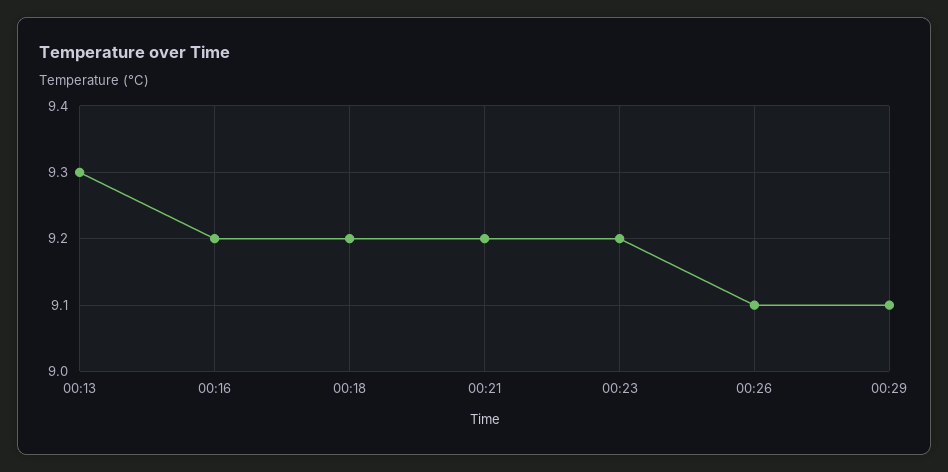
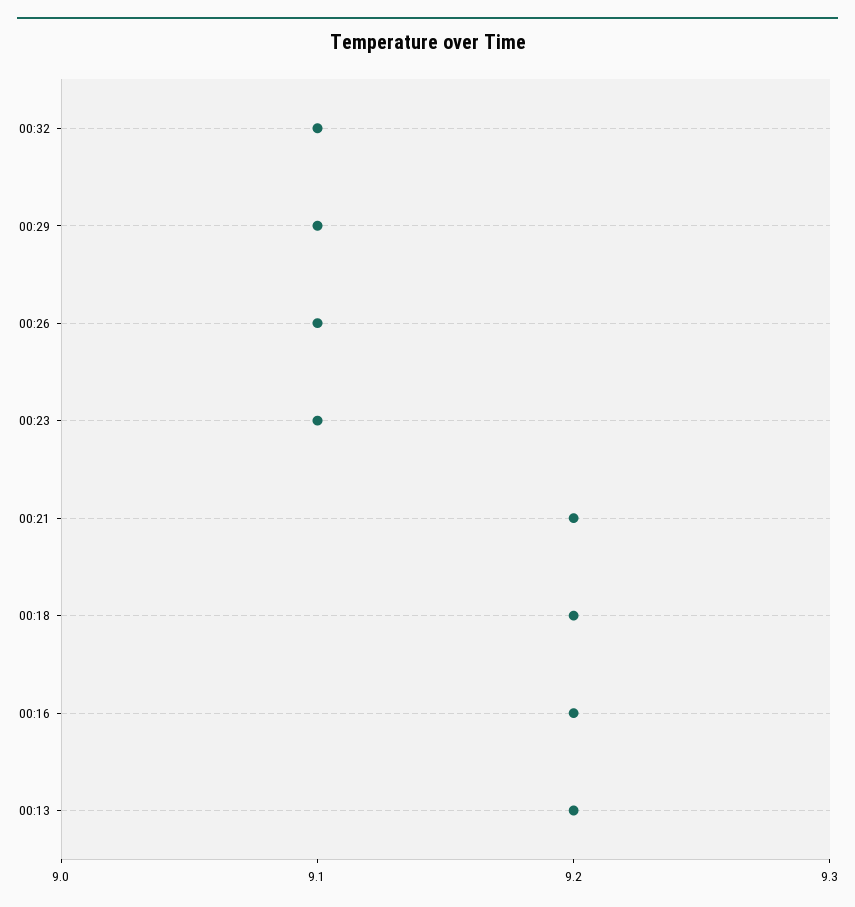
00:13: 9.3 -> 9.2
00:23: 9.2 -> 9.1
00:32: none -> 9.1

